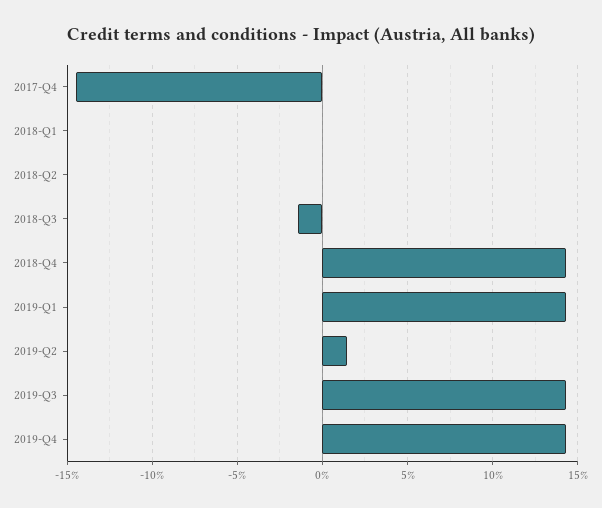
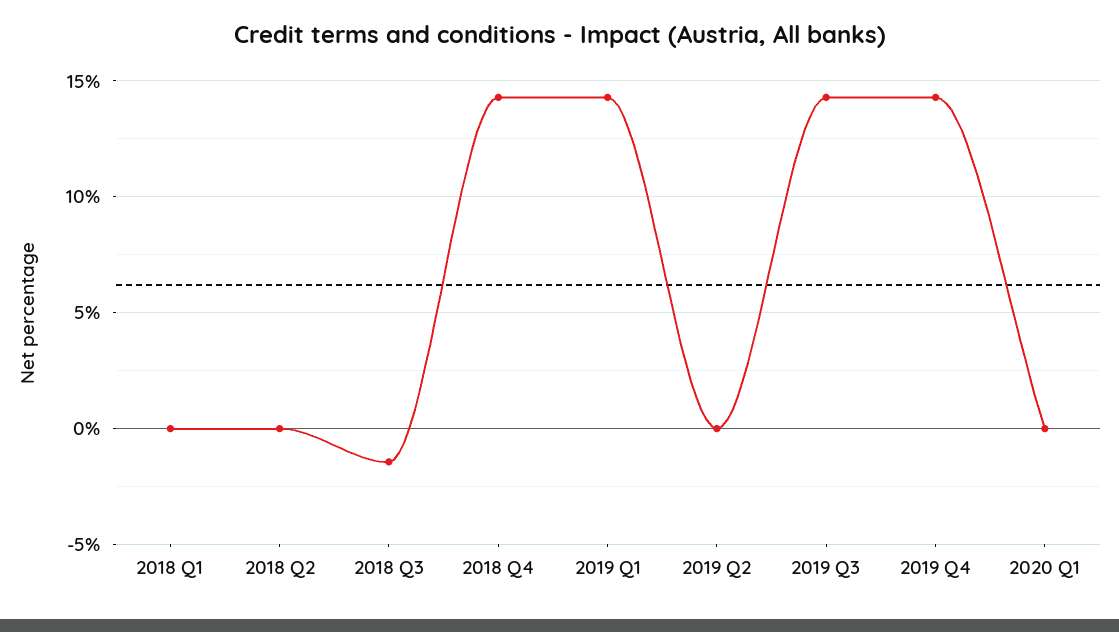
2017-Q4: -14.5 -> none
2019-Q2: 1.5 -> 0
2020 Q1: none -> 0

